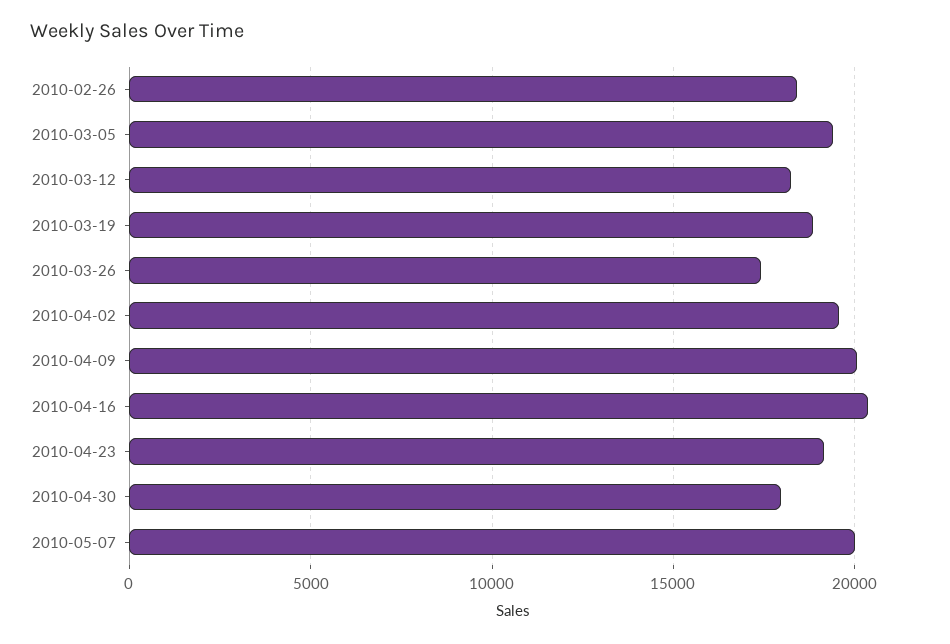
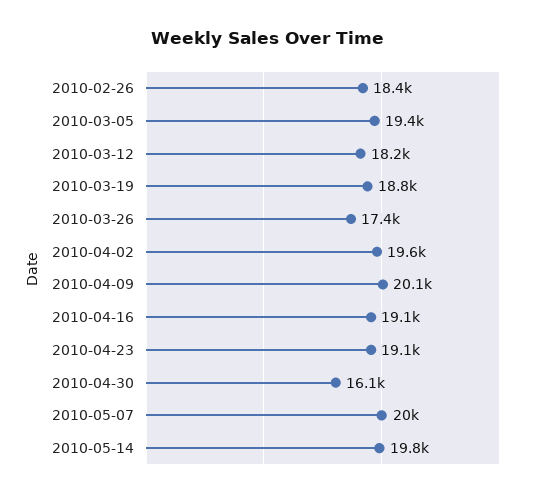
2010-04-16: 20500 -> 19100
2010-04-30: 18000 -> 16100
2010-05-14: none -> 19800

